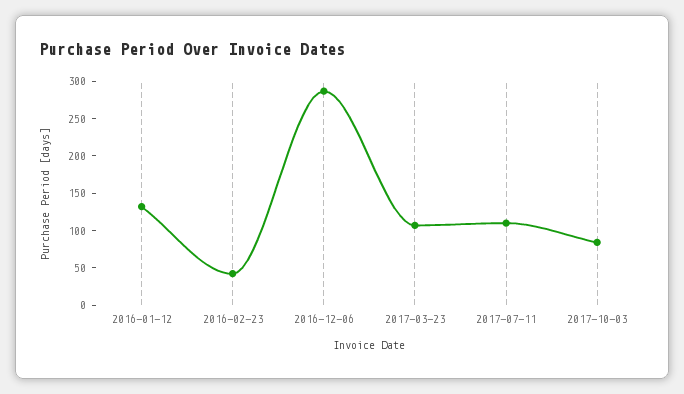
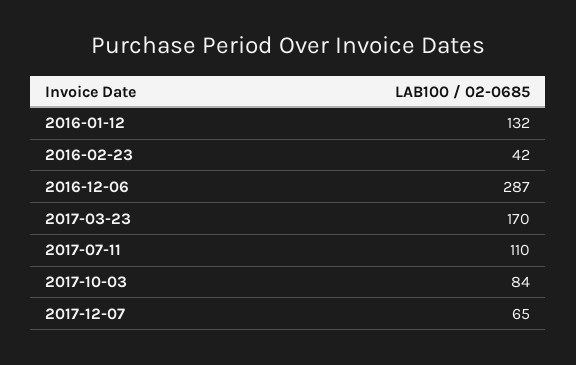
2017-03-23: 100 -> 170
2017-12-07: none -> 65

